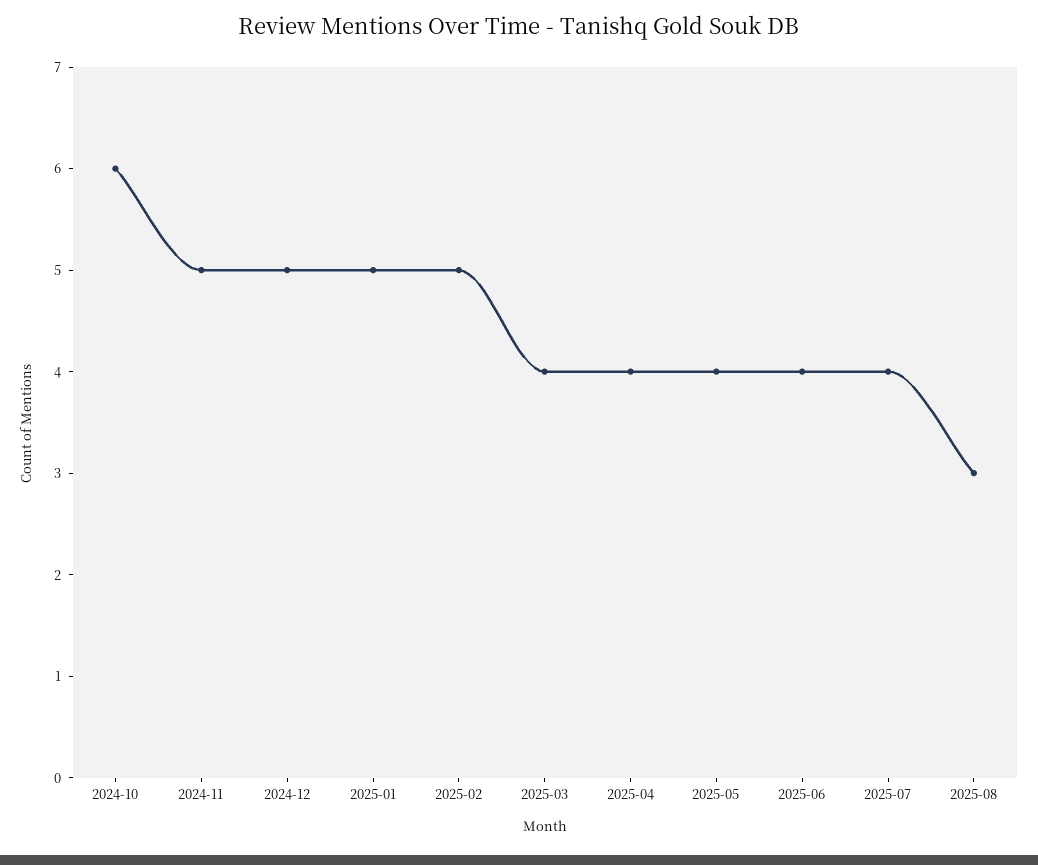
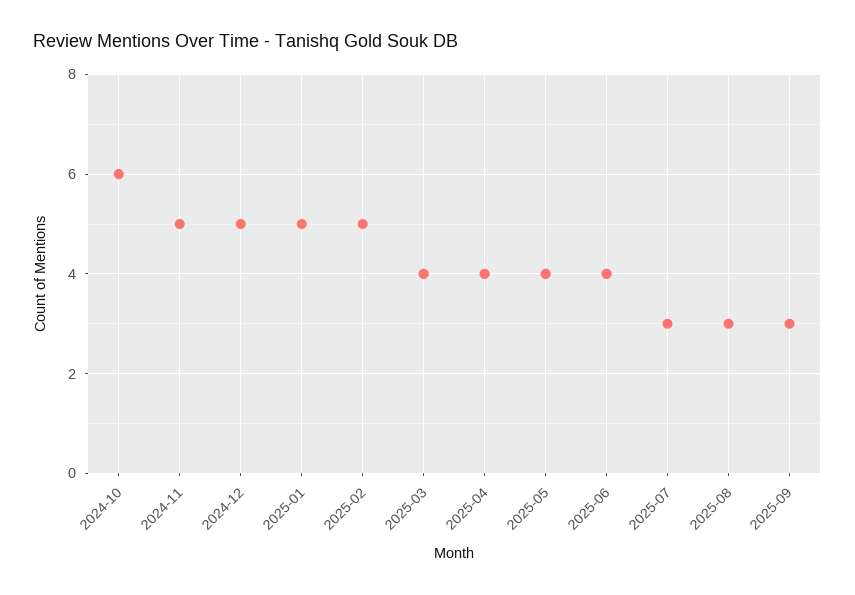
2025-07: 4 -> 3
2025-09: none -> 3

